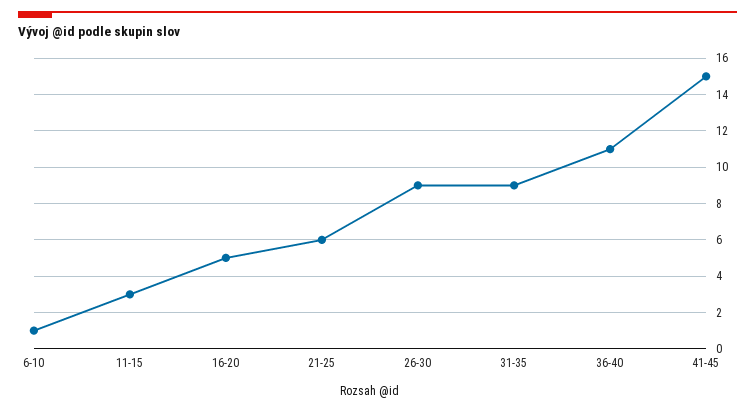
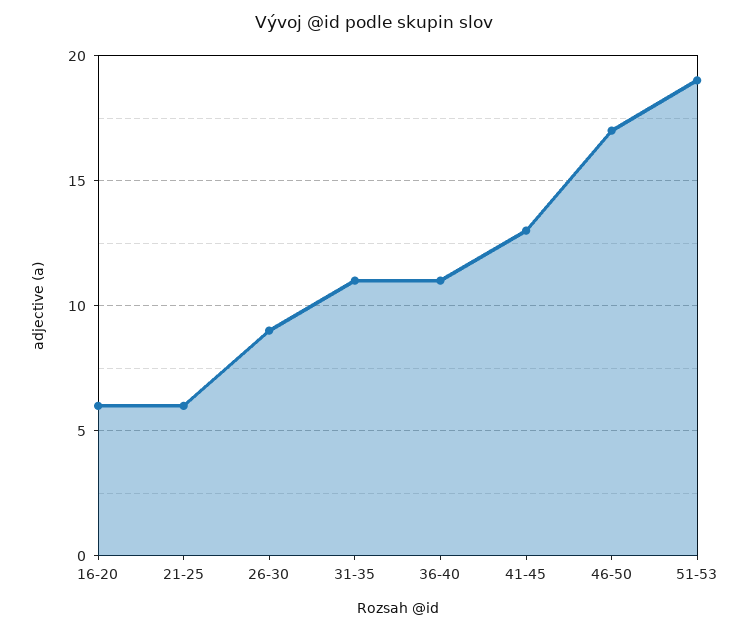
6-10: 1 -> none
11-15: 3 -> none
16-20: 5 -> 6
31-35: 9 -> 11
41-45: 15 -> 13
46-50: none -> 17
51-53: none -> 19

